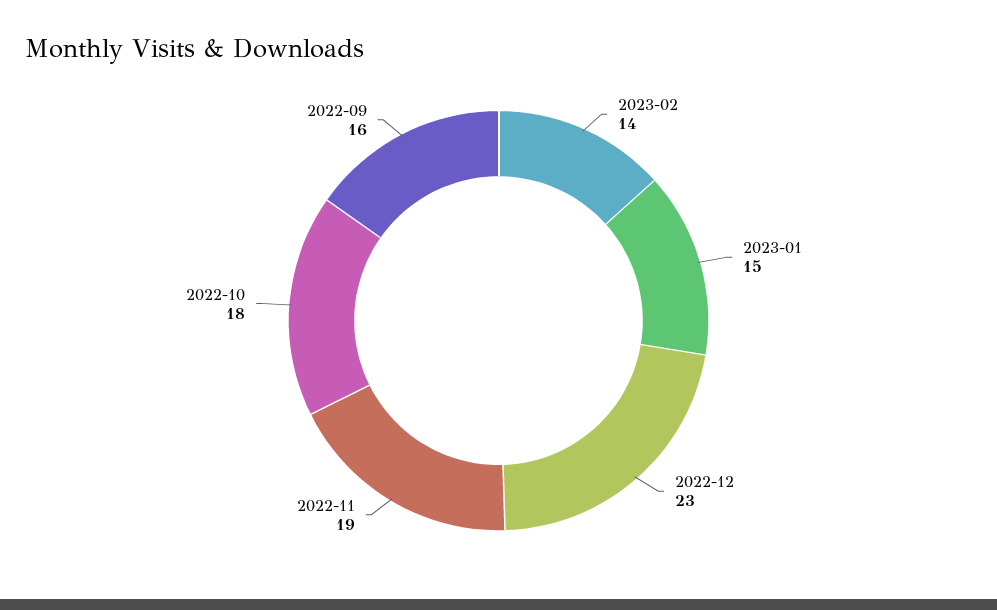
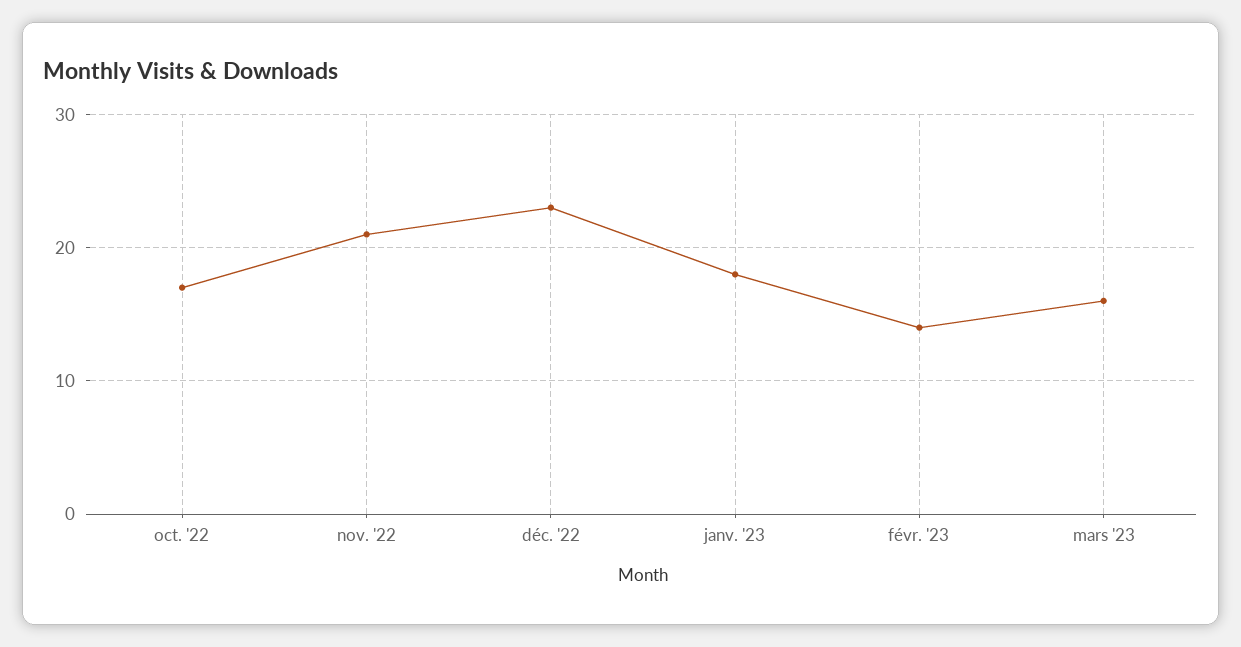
2023-01: 15 -> 18
2022-11: 19 -> 21
2022-10: 18 -> 17
2022-09: 16 -> none
mars '23: none -> 16

